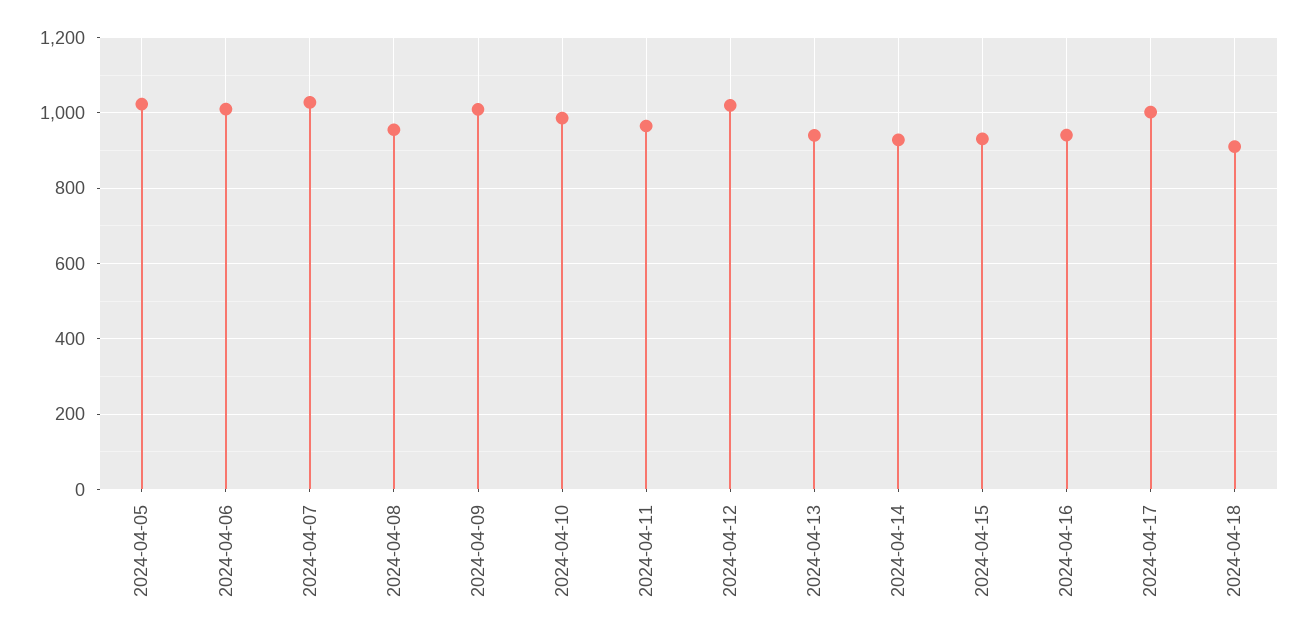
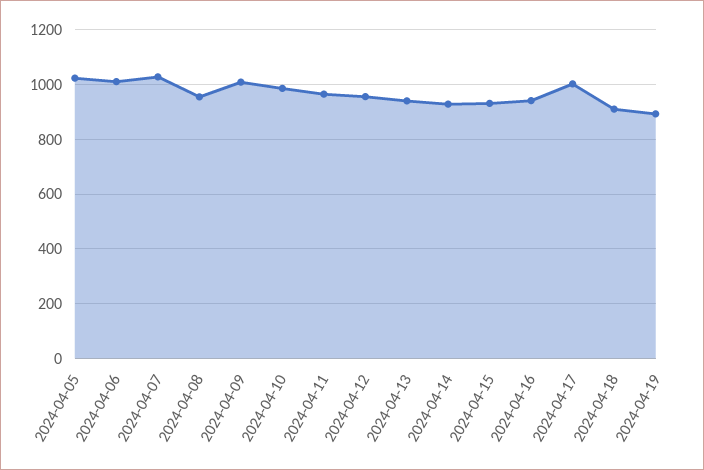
2024-04-12: 1020 -> 950
2024-04-19: none -> 900

